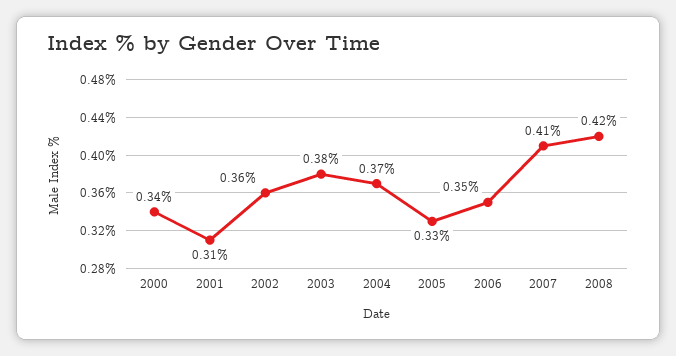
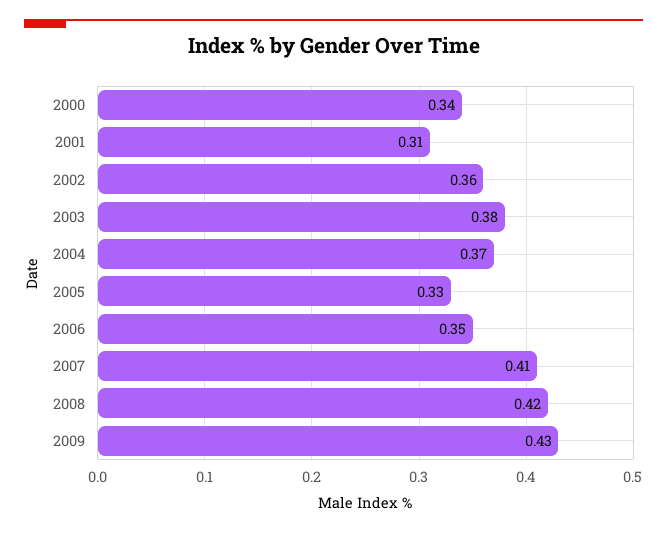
2009: none -> 0.43

